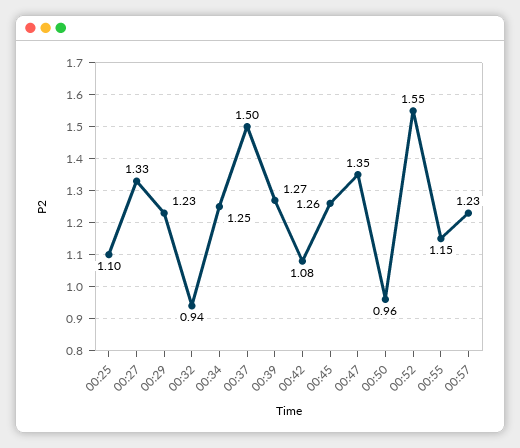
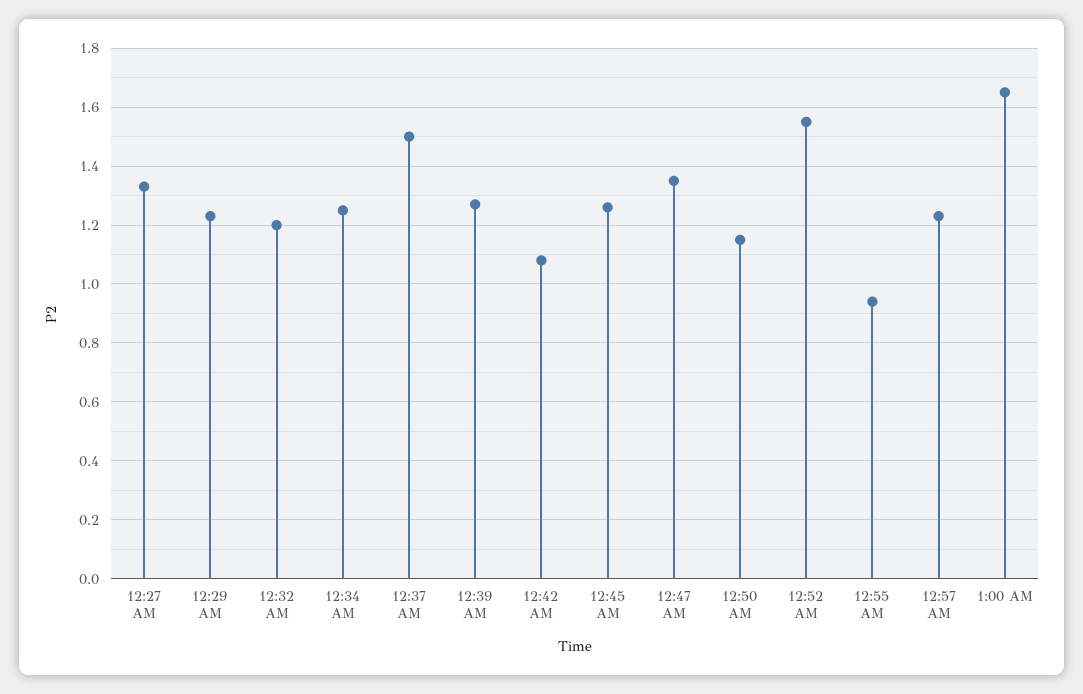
00:25: 1.1 -> none
00:32: 0.94 -> 1.2
00:50: 0.96 -> 1.15
00:55: 1.15 -> 0.95
1:00 AM: none -> 1.65

